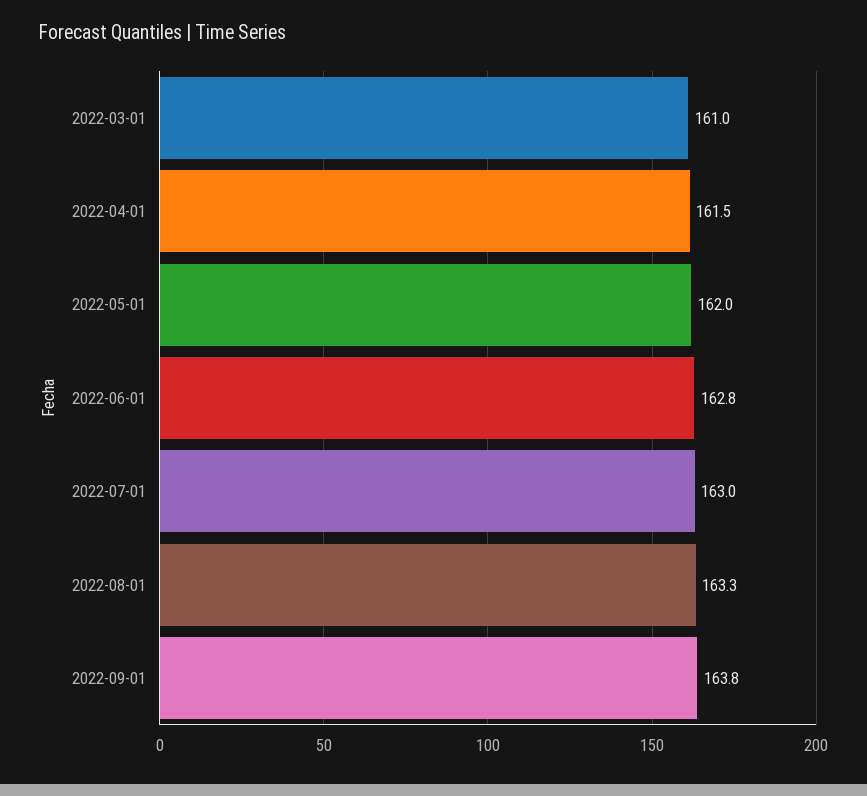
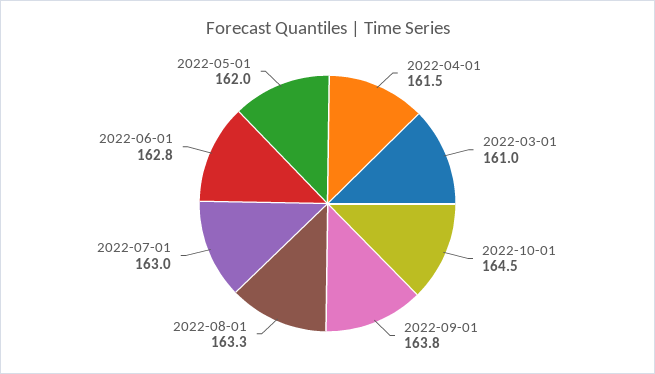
2022-10-01: none -> 164.5

